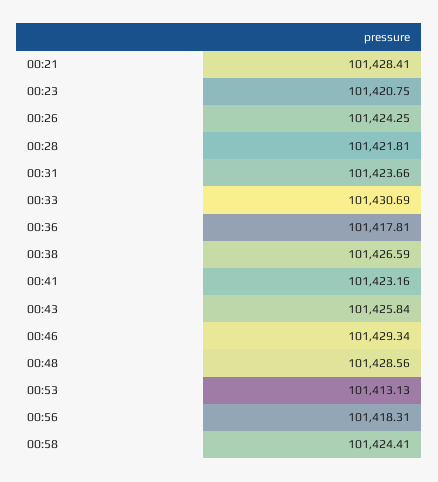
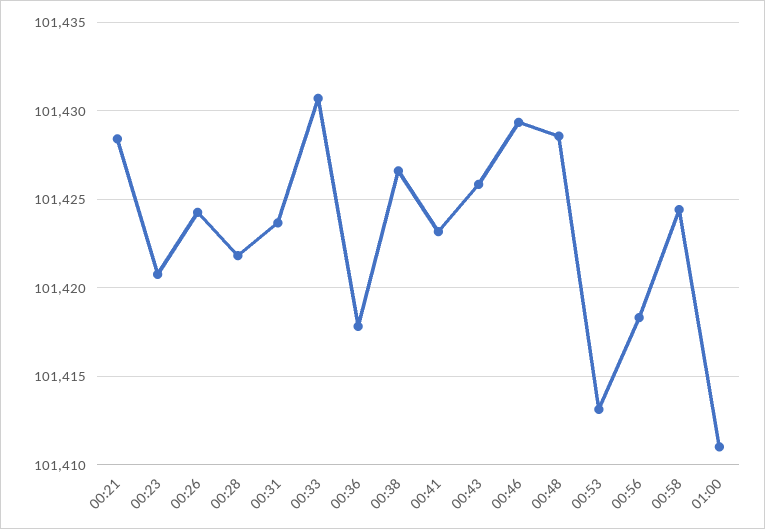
01:00: none -> 101411

